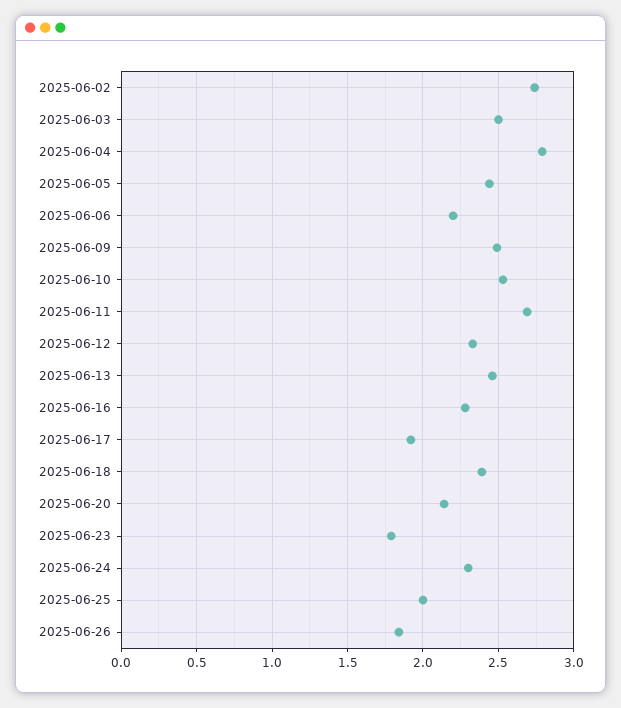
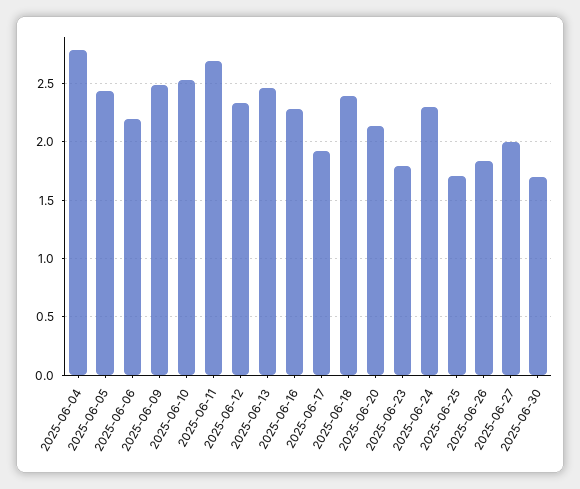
2025-06-02: 2.75 -> none
2025-06-03: 2.5 -> none
2025-06-25: 2 -> 1.7
2025-06-27: none -> 2
2025-06-30: none -> 1.7

